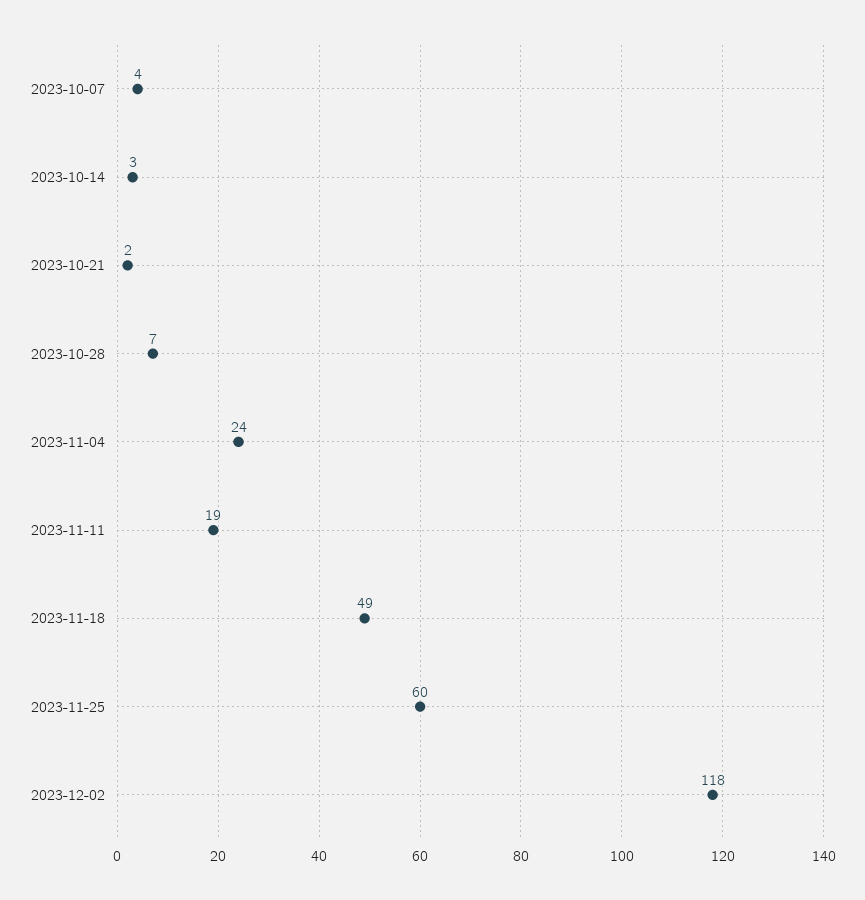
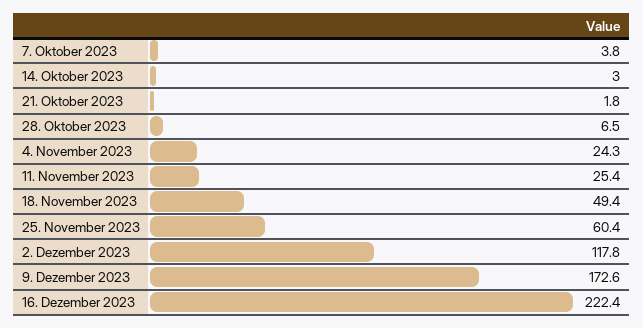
2023-11-11: 19 -> 25.4
9. Dezember 2023: none -> 172.6
16. Dezember 2023: none -> 222.4

